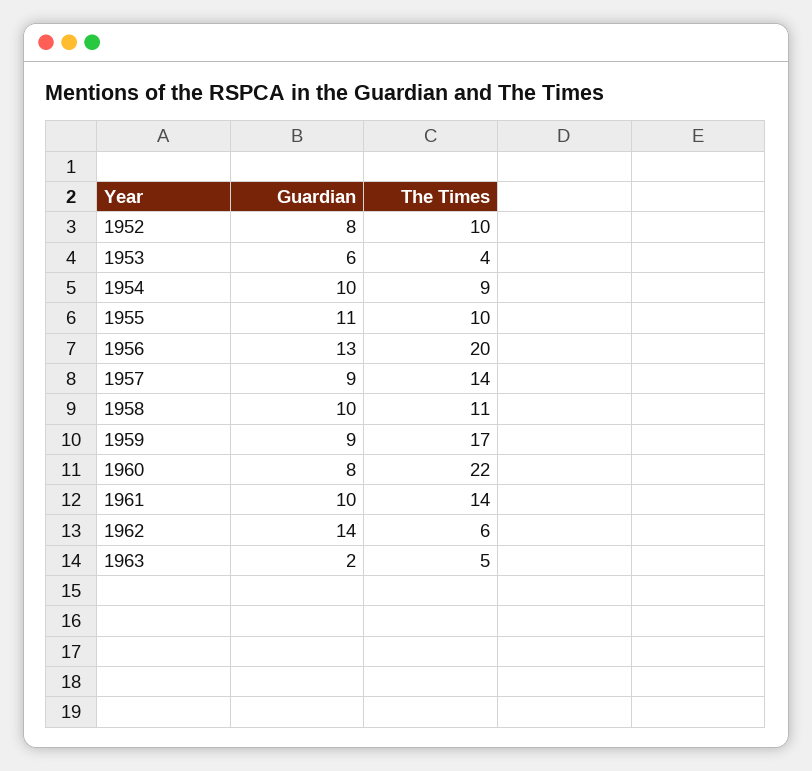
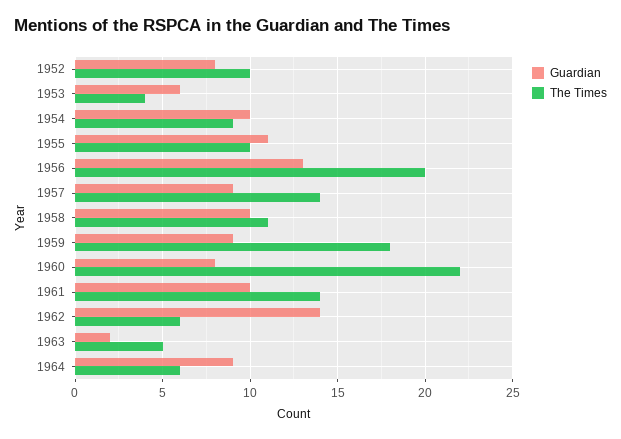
The Times, 1959: 17 -> 18
Guardian, 1964: none -> 9
The Times, 1964: none -> 6

